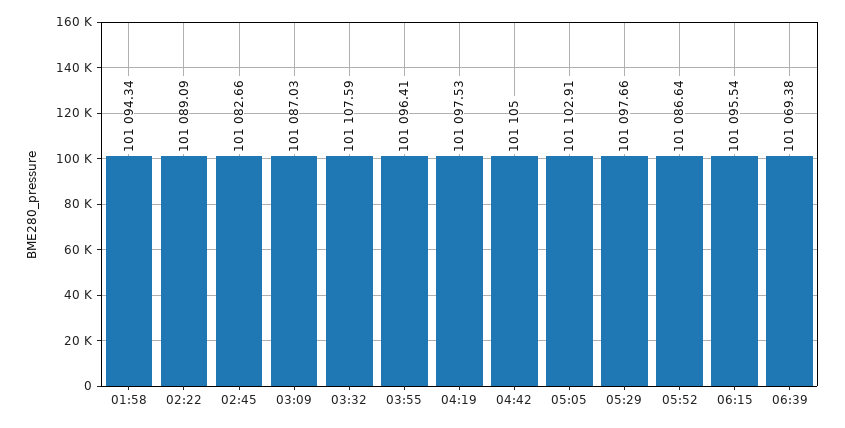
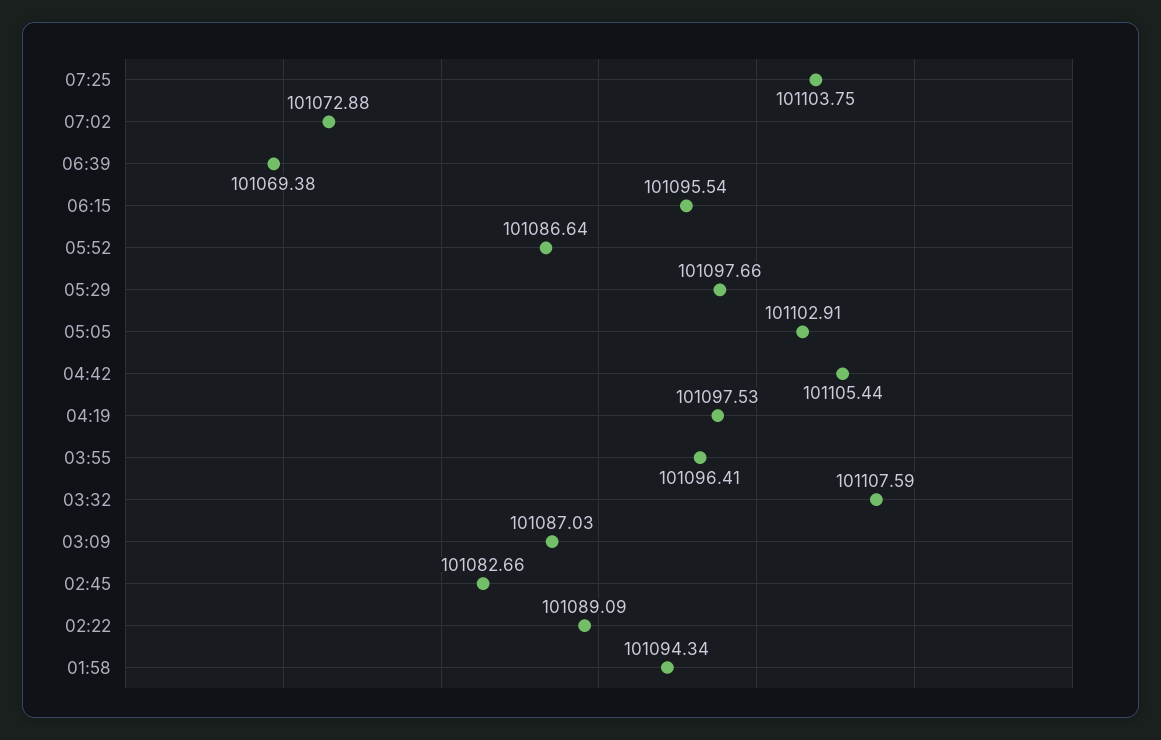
04:42: 101105 -> 101105.44
07:25: none -> 101103.75
07:02: none -> 101072.88

